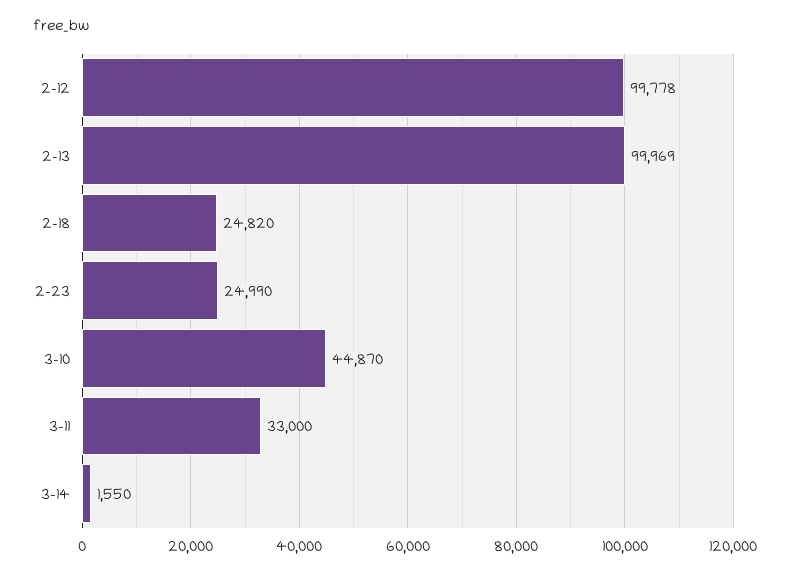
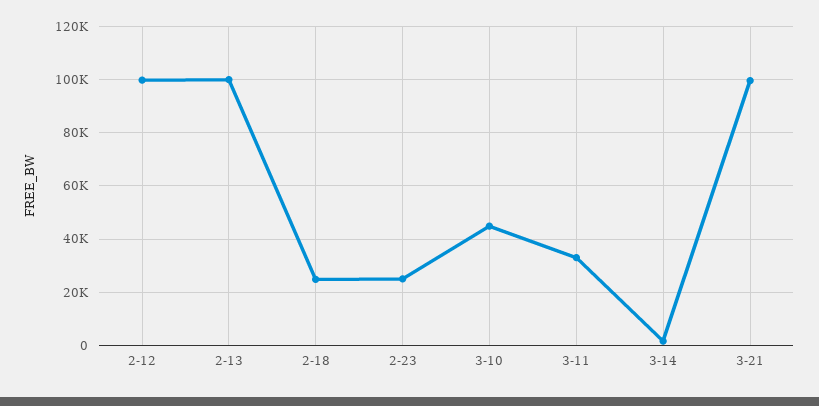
3-21: none -> 100000

